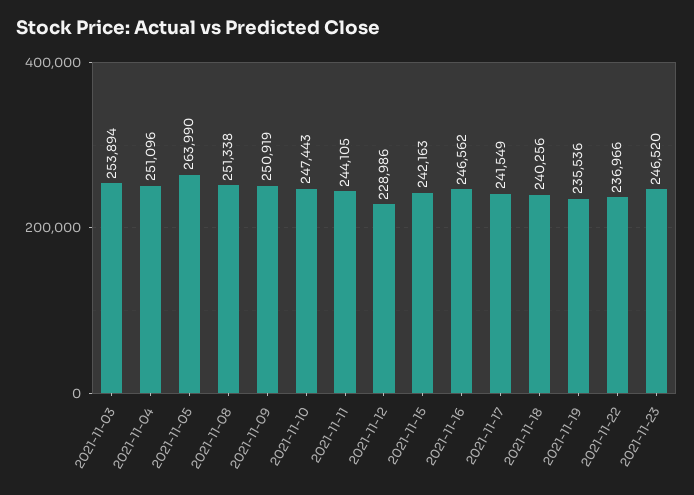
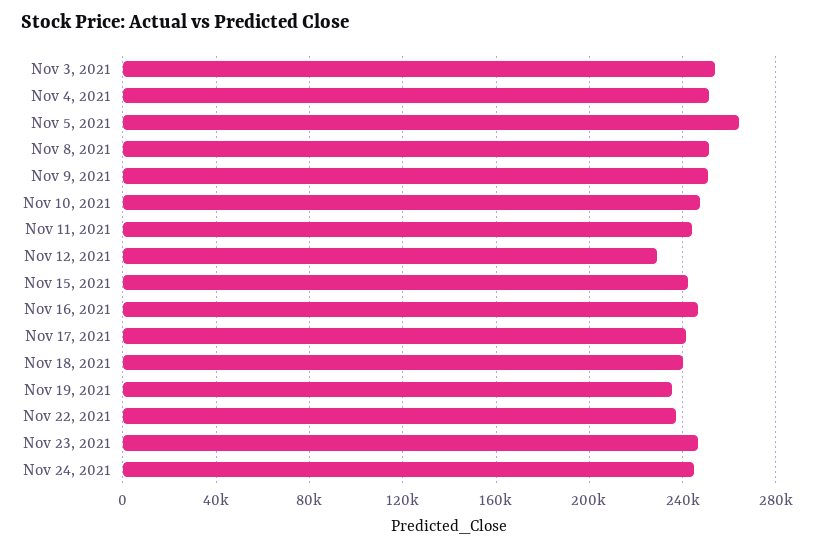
Nov 24, 2021: none -> 245000

